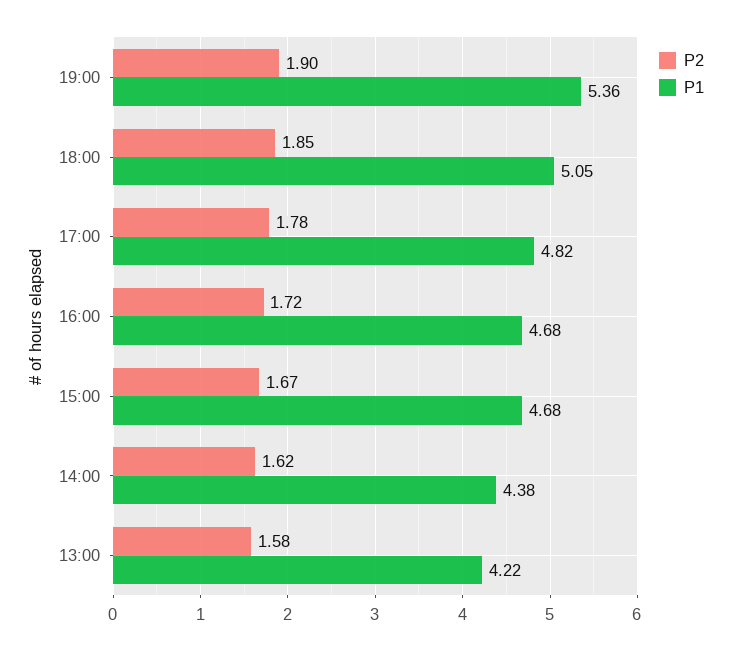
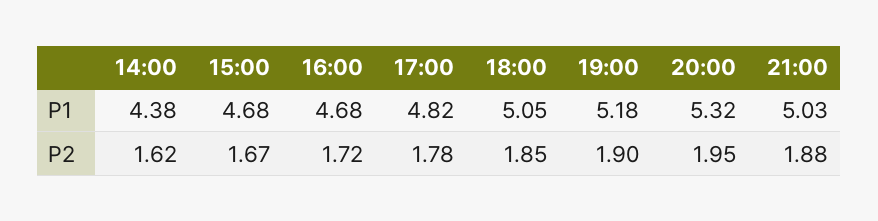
P1, 19:00: 5.36 -> 5.18
P2, 13:00: 1.58 -> none
P1, 13:00: 4.22 -> none
P1, 20:00: none -> 5.32
P1, 21:00: none -> 5.03
P2, 20:00: none -> 1.95
P2, 21:00: none -> 1.88

